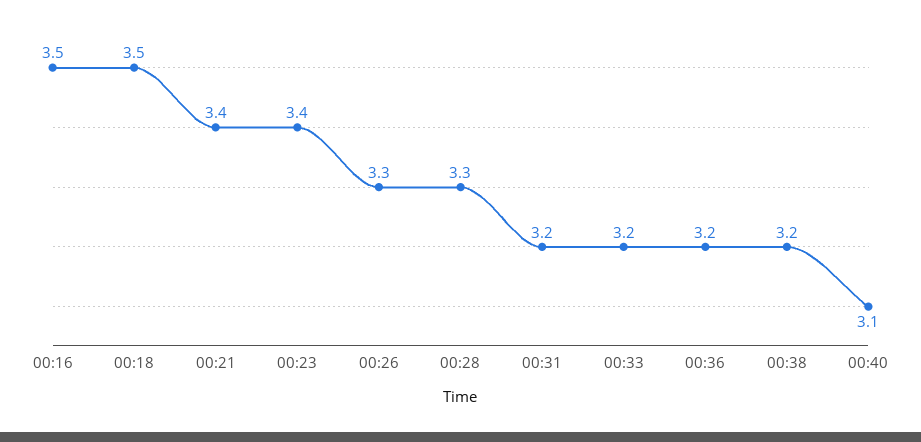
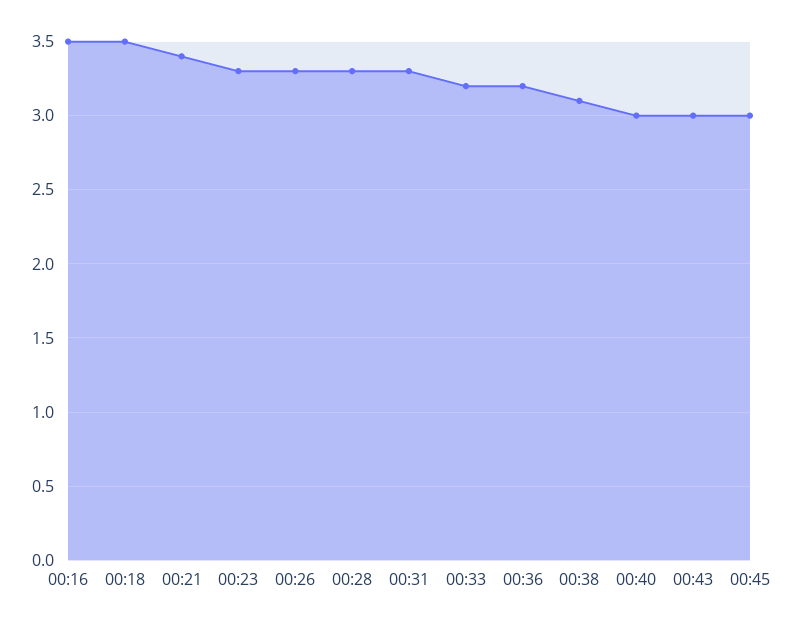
00:23: 3.4 -> 3.3
00:31: 3.2 -> 3.3
00:38: 3.2 -> 3.1
00:40: 3.1 -> 3
00:43: none -> 3
00:45: none -> 3

